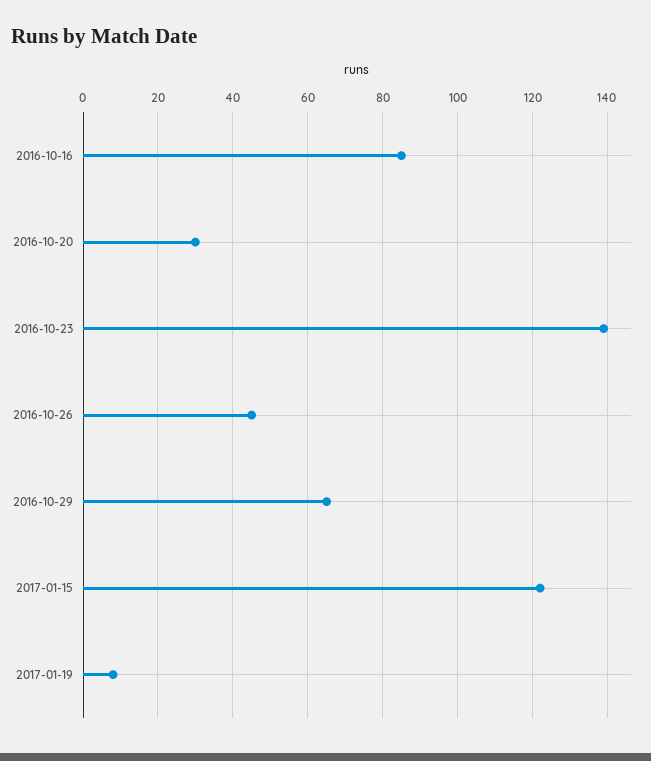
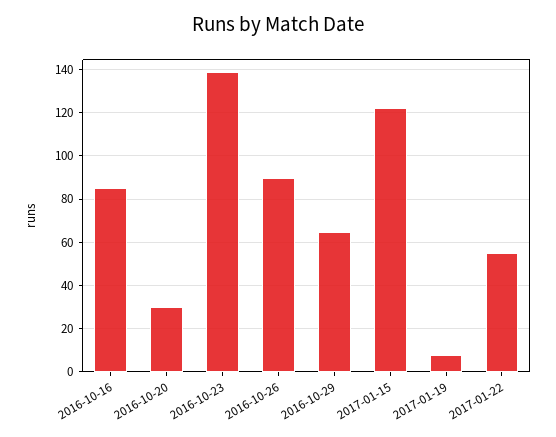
2016-10-26: 45 -> 90
2017-01-22: none -> 55

